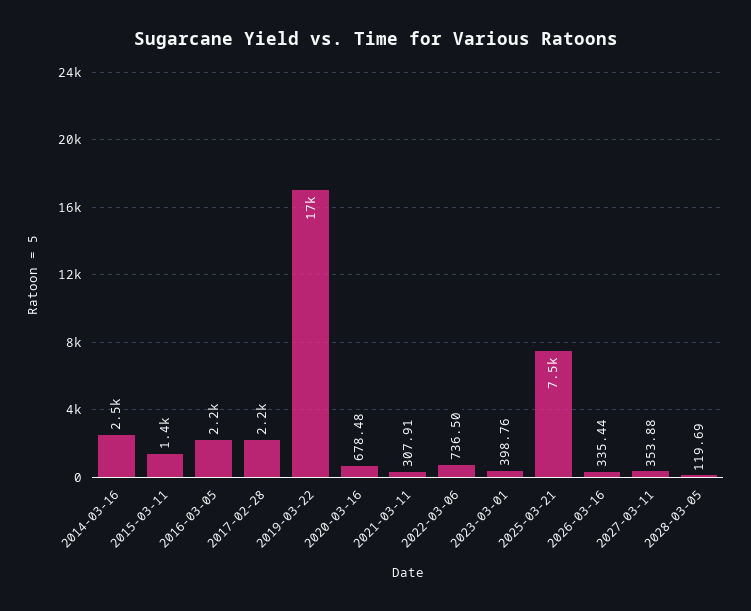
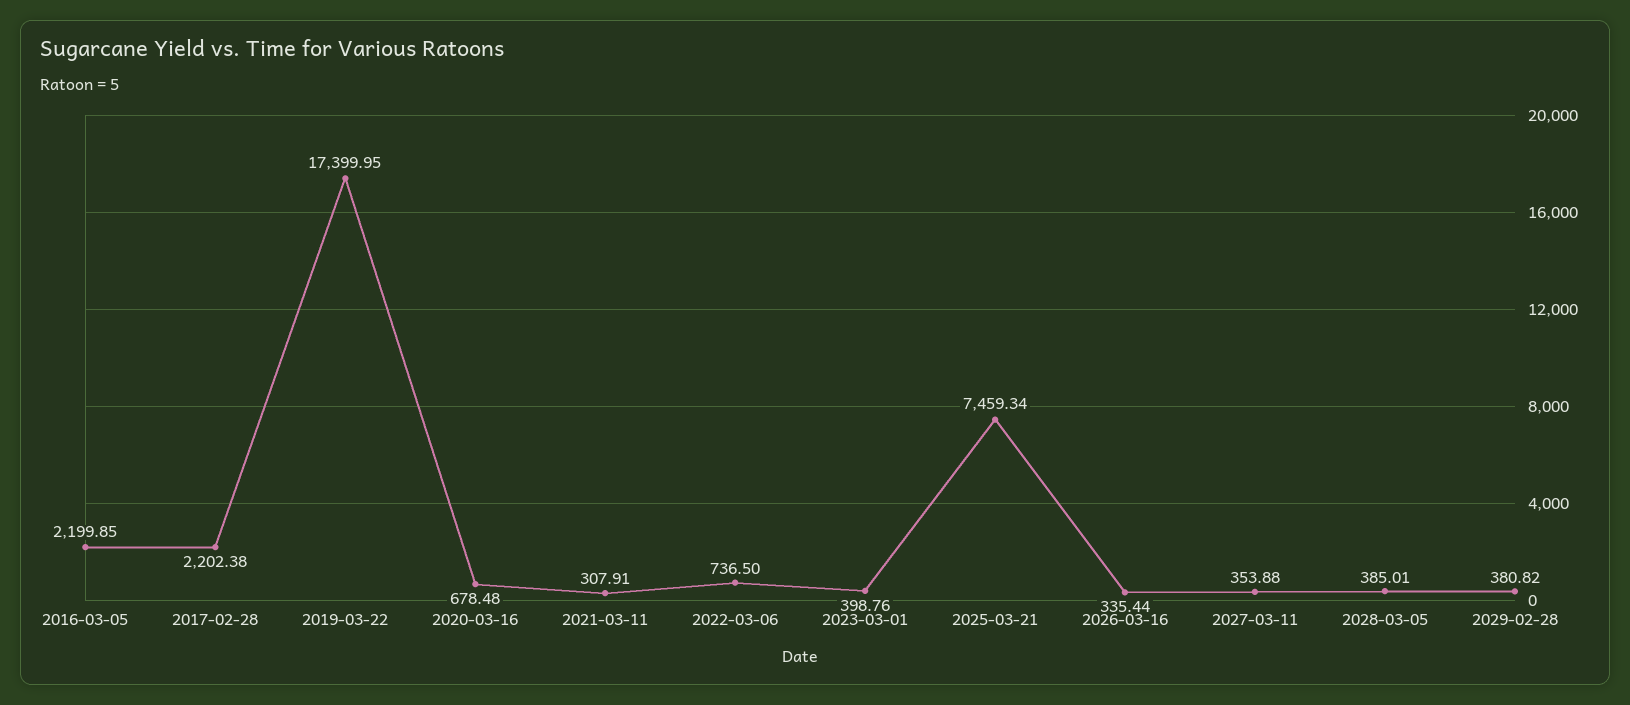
2014-03-16: 2500 -> none
2015-03-11: 1400 -> none
2028-03-05: 119.69 -> 385.01
2029-02-28: none -> 380.82

